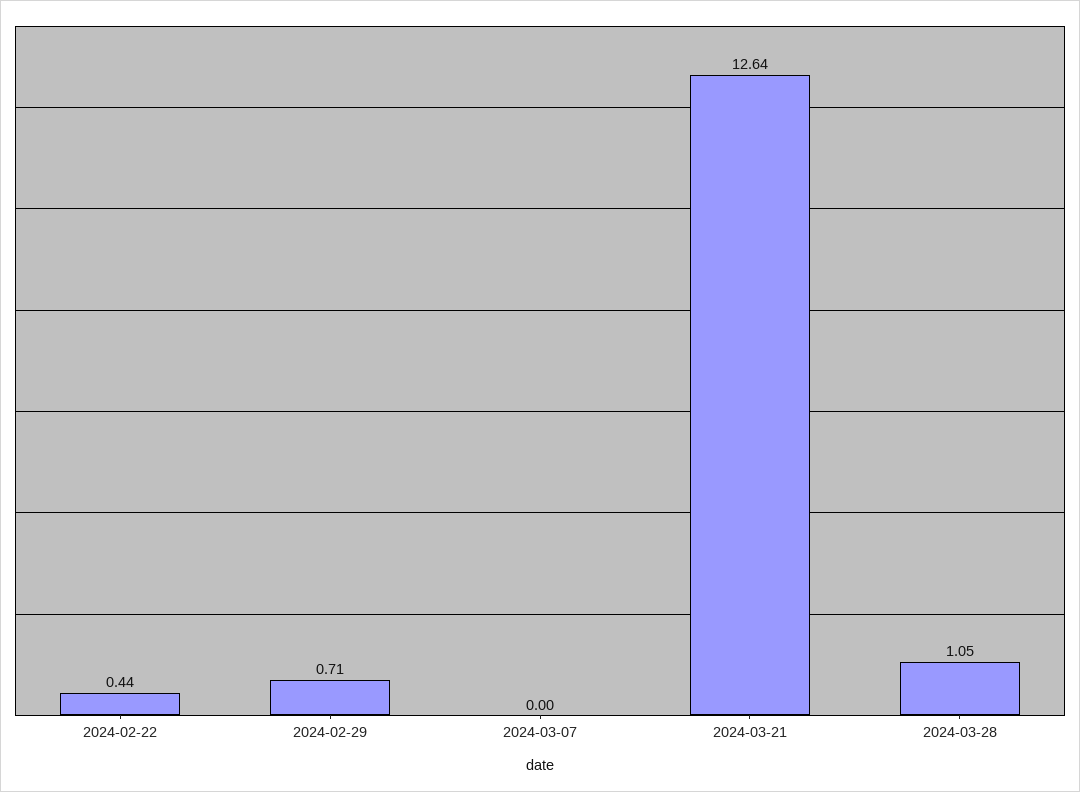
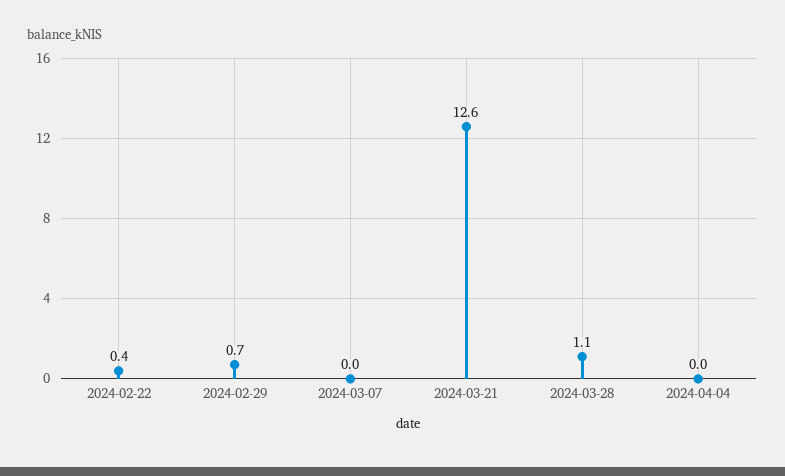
2024-04-04: none -> 0

